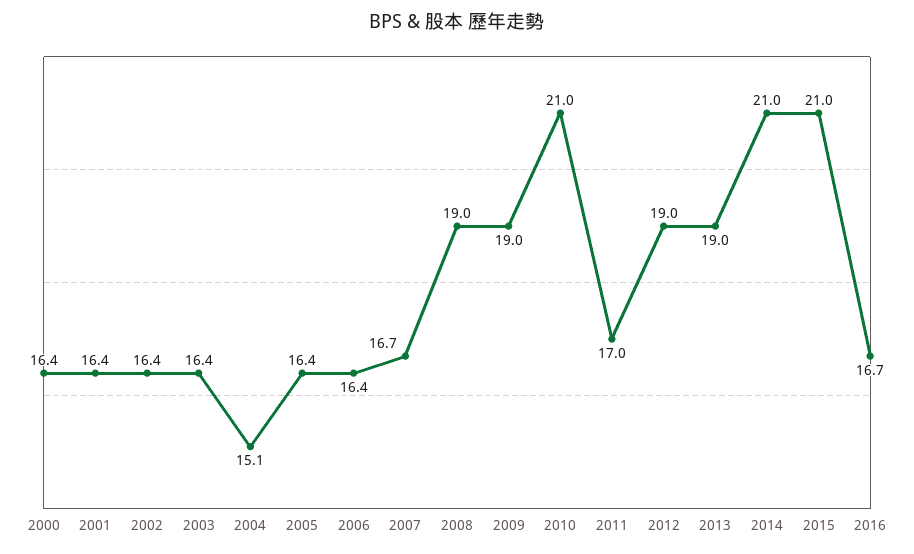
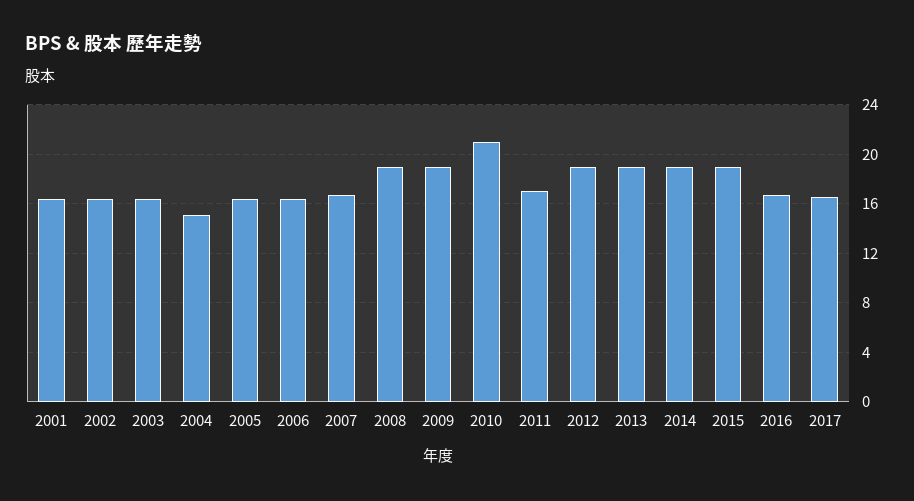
2000: 16.4 -> none
2014: 21 -> 19
2015: 21 -> 19
2017: none -> 16.5

